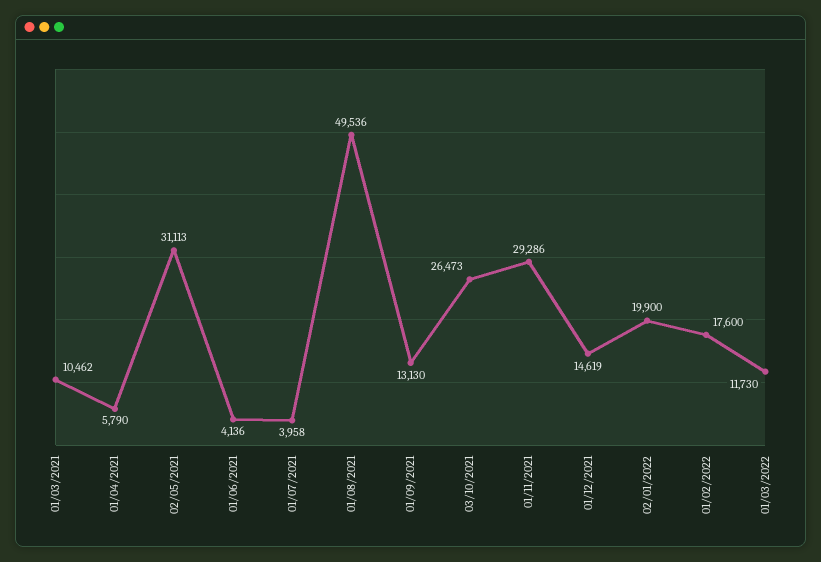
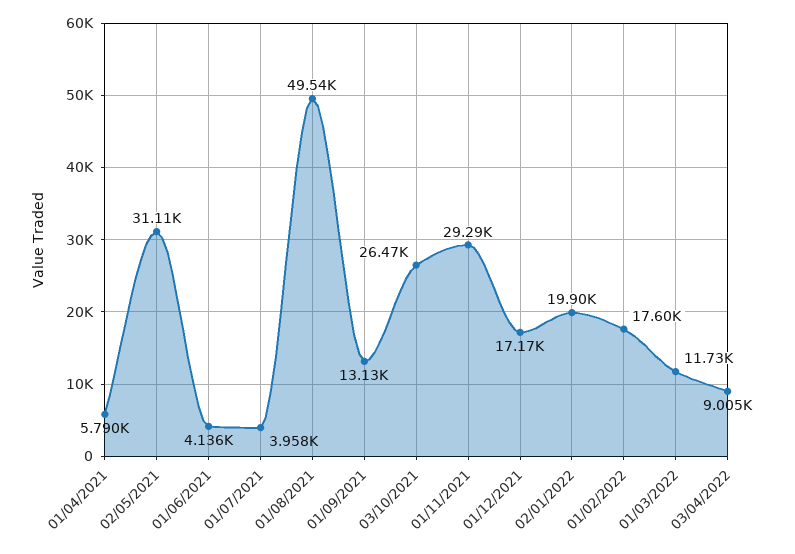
01/03/2021: 10462 -> none
01/12/2021: 14619 -> 17170
03/04/2022: none -> 9005

